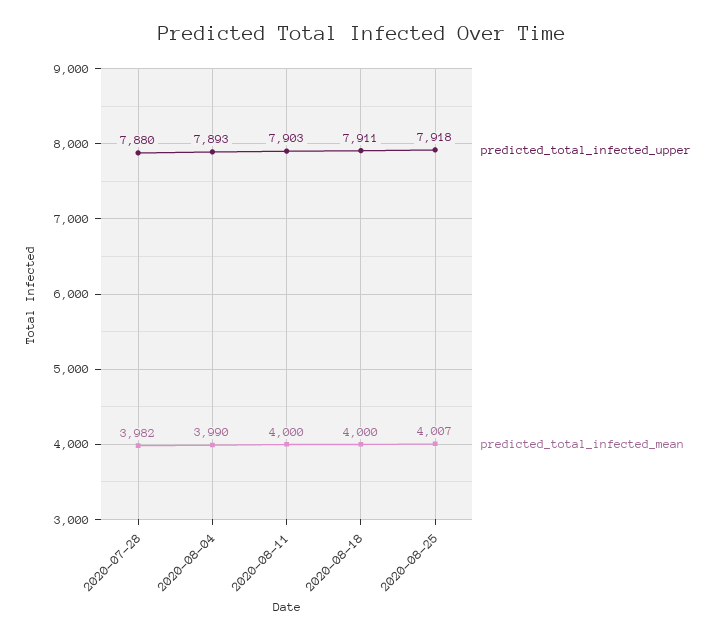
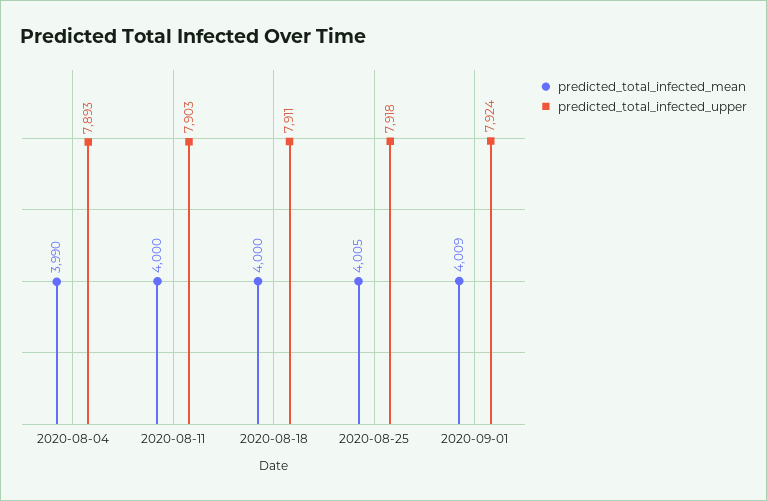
predicted_total_infected_upper, 2020-07-28: 7880 -> none
predicted_total_infected_mean, 2020-07-28: 3982 -> none
predicted_total_infected_mean, 2020-08-25: 4007 -> 4005
predicted_total_infected_mean, 2020-09-01: none -> 4009
predicted_total_infected_upper, 2020-09-01: none -> 7924

